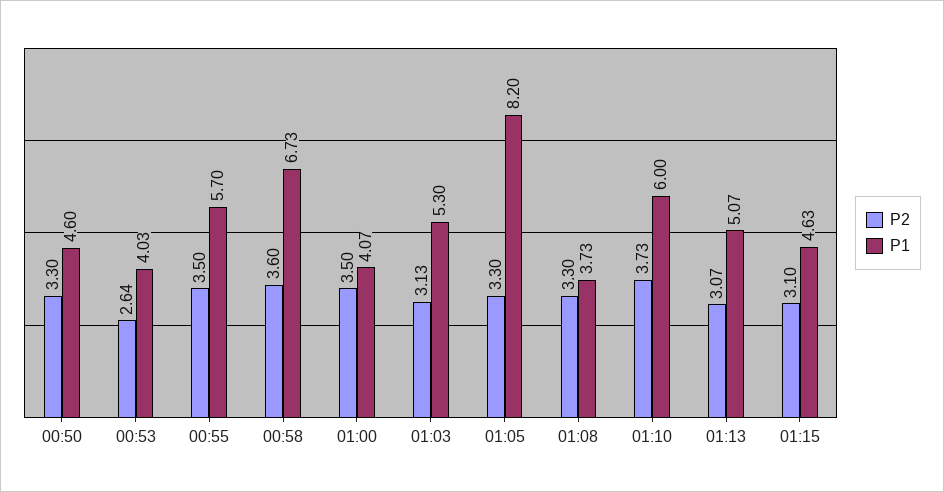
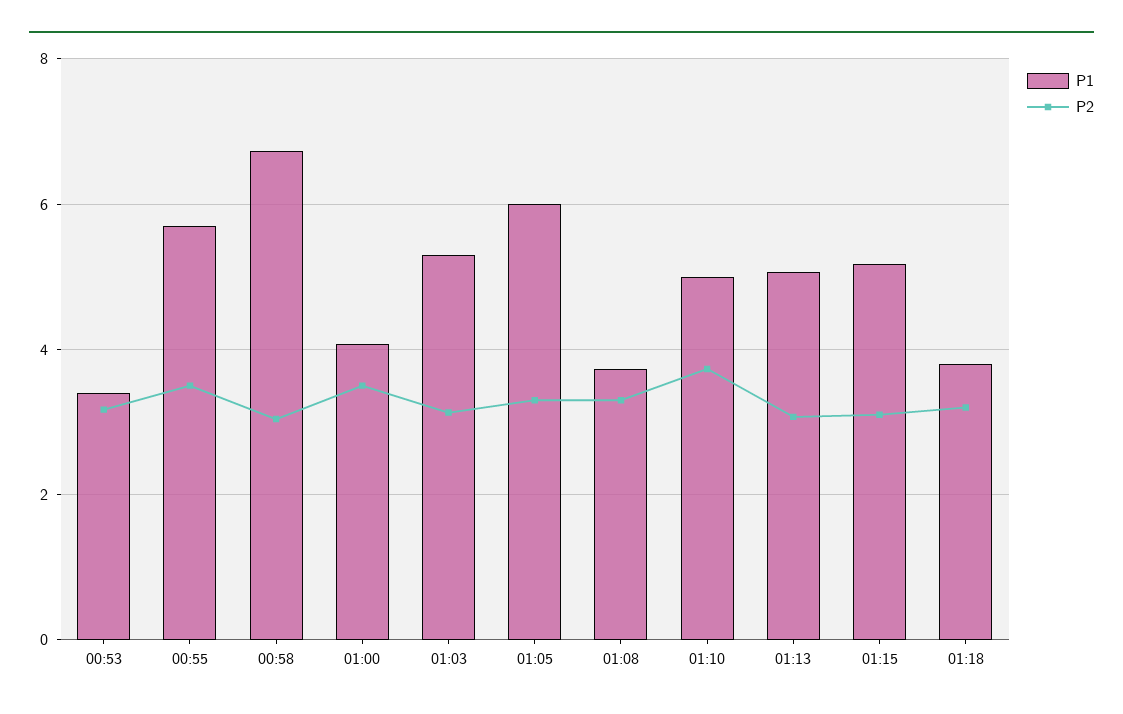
P2, 00:50: 3.3 -> none
P1, 00:50: 4.6 -> none
P2, 00:53: 2.64 -> 3.2
P1, 00:53: 4.03 -> 3.4
P2, 00:58: 3.6 -> 3
P1, 01:05: 8.2 -> 6
P1, 01:10: 6 -> 5
P1, 01:15: 4.63 -> 5.2
P1, 01:18: none -> 3.8
P2, 01:18: none -> 3.2

